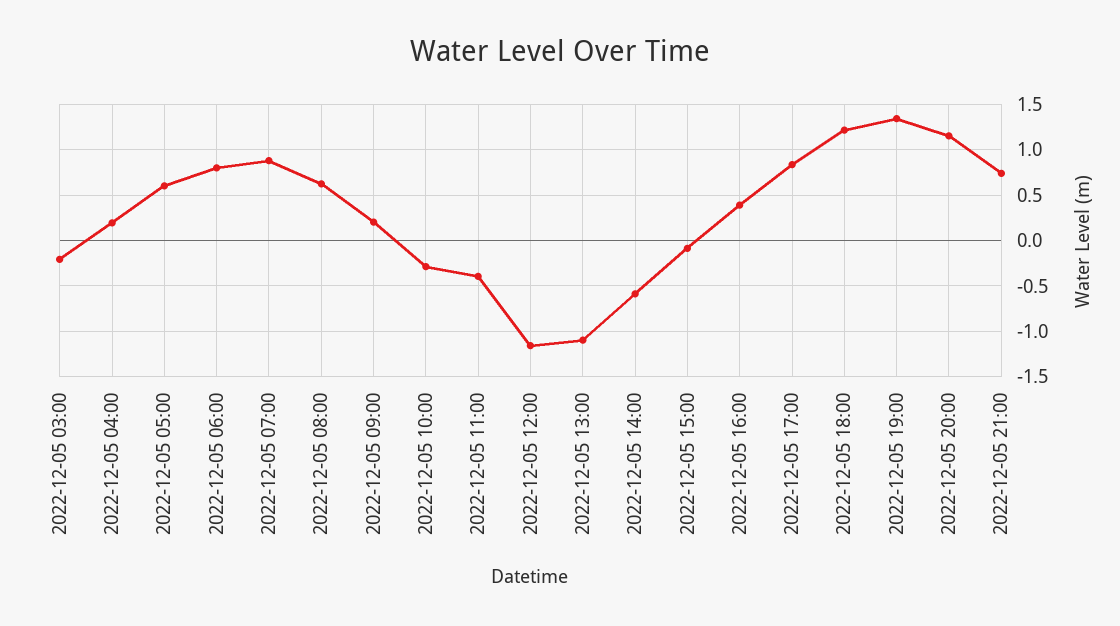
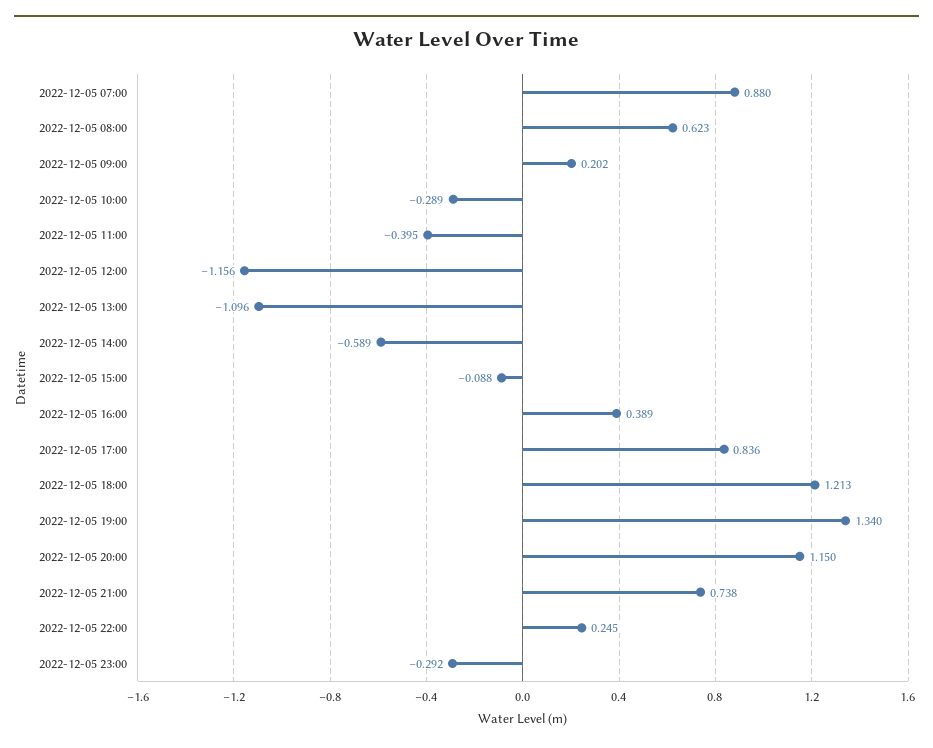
2022-12-05 03:00: -0.2 -> none
2022-12-05 04:00: 0.2 -> none
2022-12-05 05:00: 0.6 -> none
2022-12-05 06:00: 0.8 -> none
2022-12-05 22:00: none -> 0.245
2022-12-05 23:00: none -> -0.292

